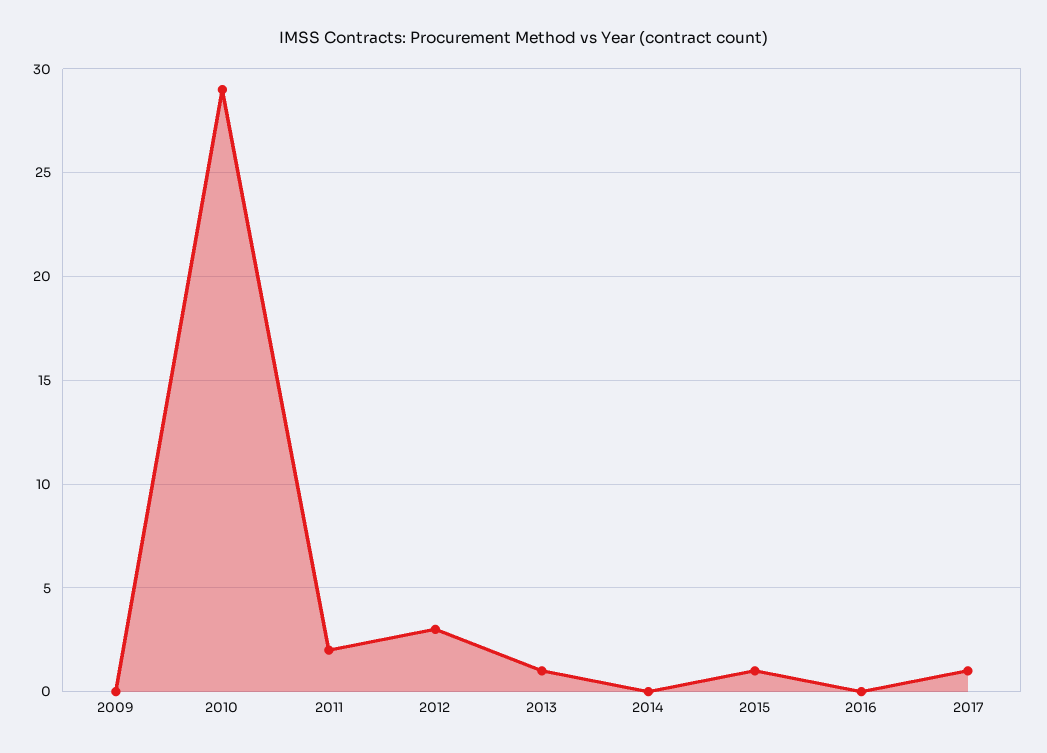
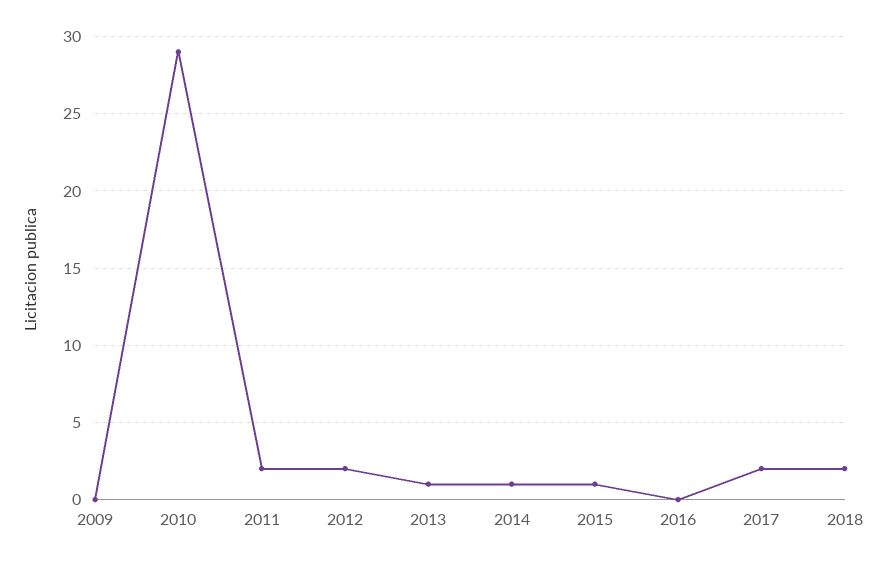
2012: 3 -> 2
2014: 0 -> 1
2017: 1 -> 2
2018: none -> 2

